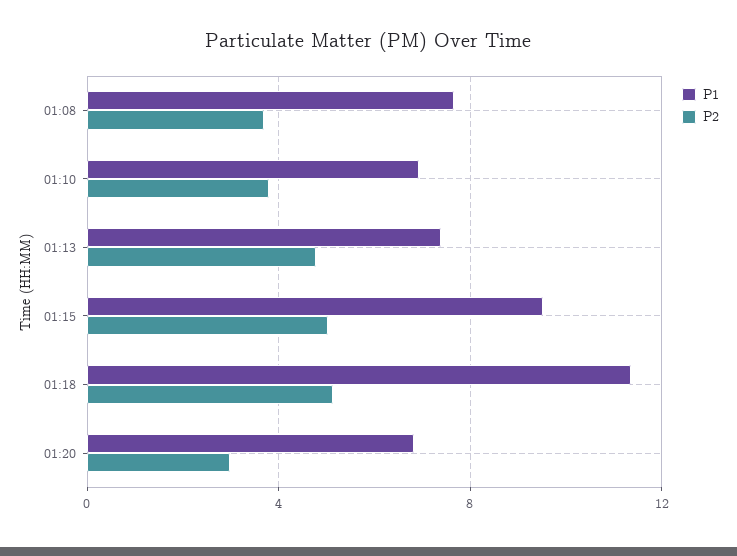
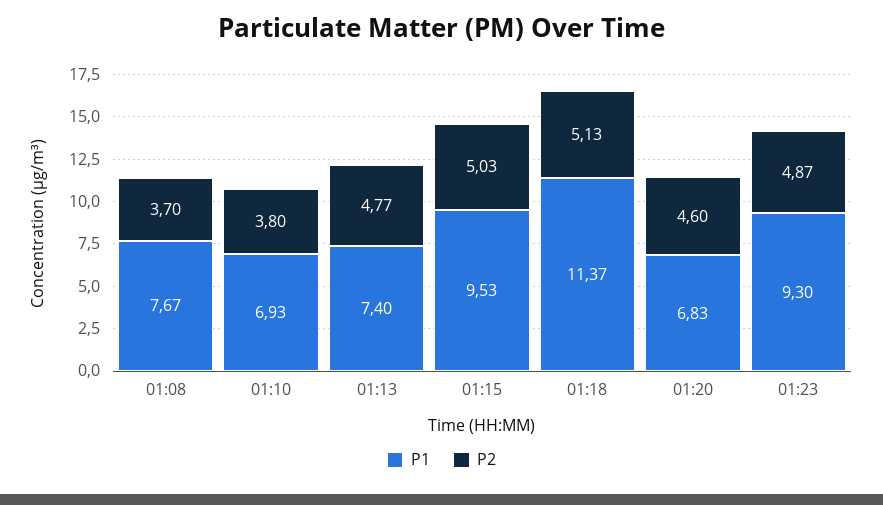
P2, 01:20: 3 -> 4.6
P1, 01:23: none -> 9.3
P2, 01:23: none -> 4.87

